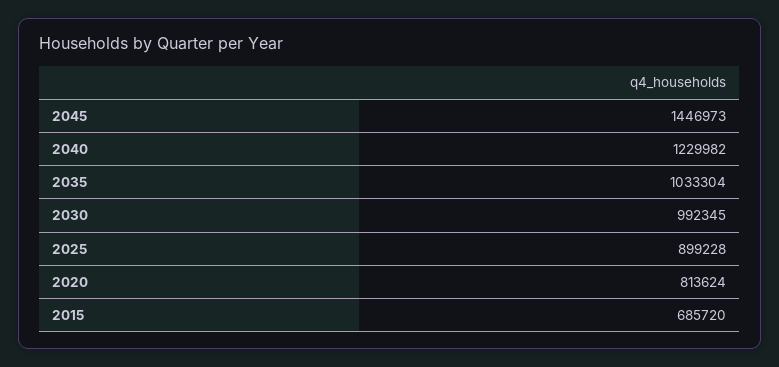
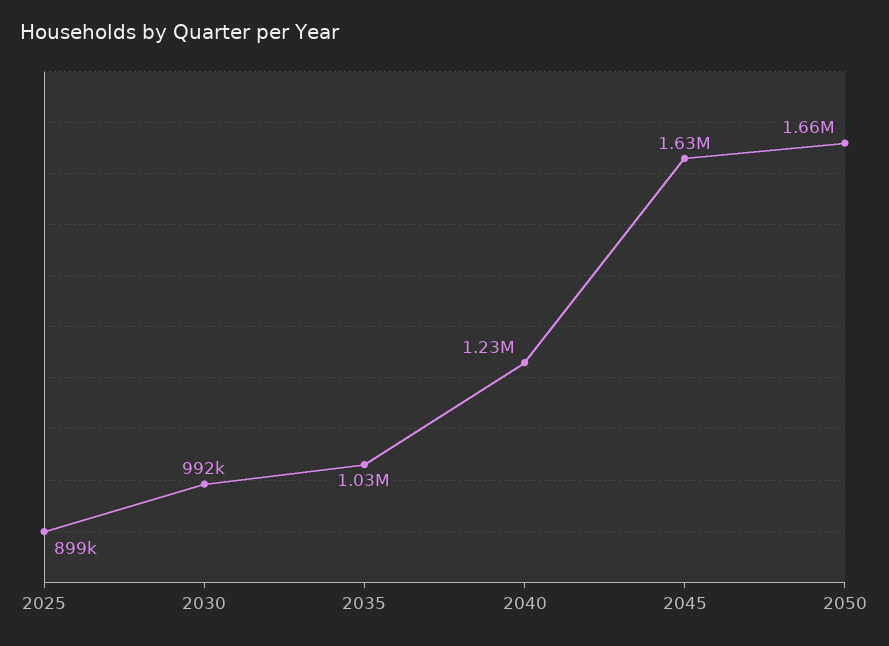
2045: 1446973 -> 1630000
2020: 813624 -> none
2015: 685720 -> none
2050: none -> 1660000

